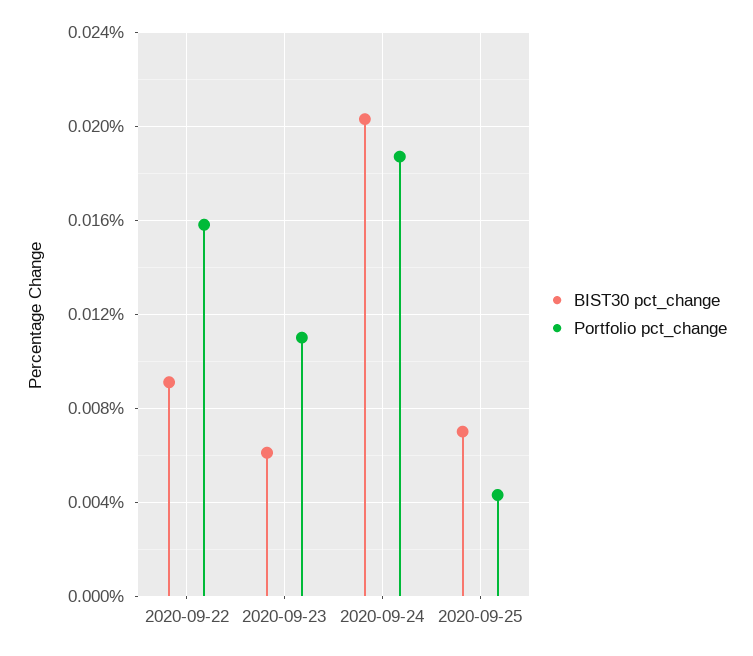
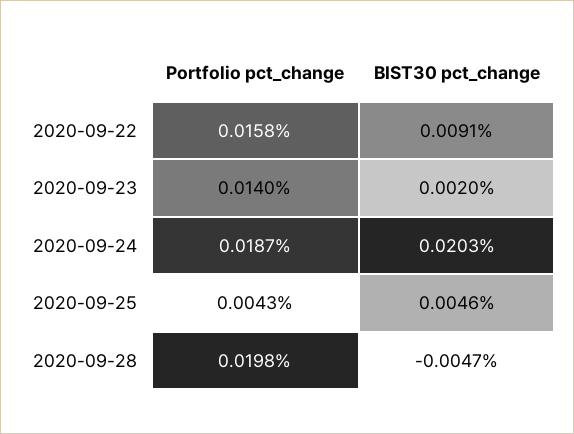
BIST30 pct_change, 2020-09-23: 0.006 -> 0.002
Portfolio pct_change, 2020-09-23: 0.011 -> 0.014
BIST30 pct_change, 2020-09-25: 0.007 -> 0.0046
Portfolio pct_change, 2020-09-28: none -> 0.0198
BIST30 pct_change, 2020-09-28: none -> -0.0047

